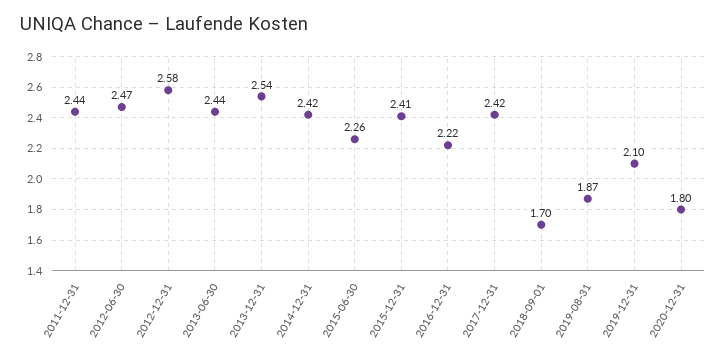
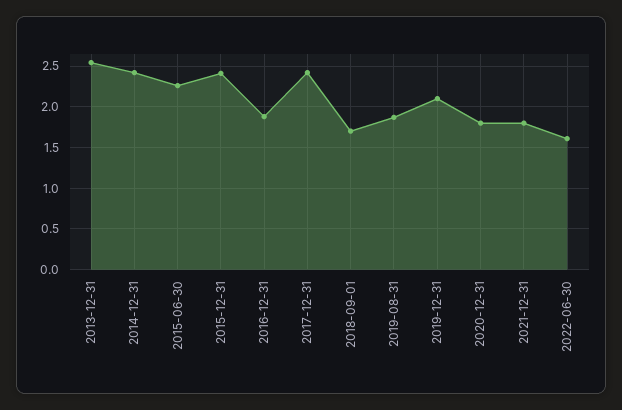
2011-12-31: 2.44 -> none
2012-06-30: 2.47 -> none
2012-12-31: 2.58 -> none
2013-06-30: 2.44 -> none
2016-12-31: 2.22 -> 1.9
2021-12-31: none -> 1.8
2022-06-30: none -> 1.6

